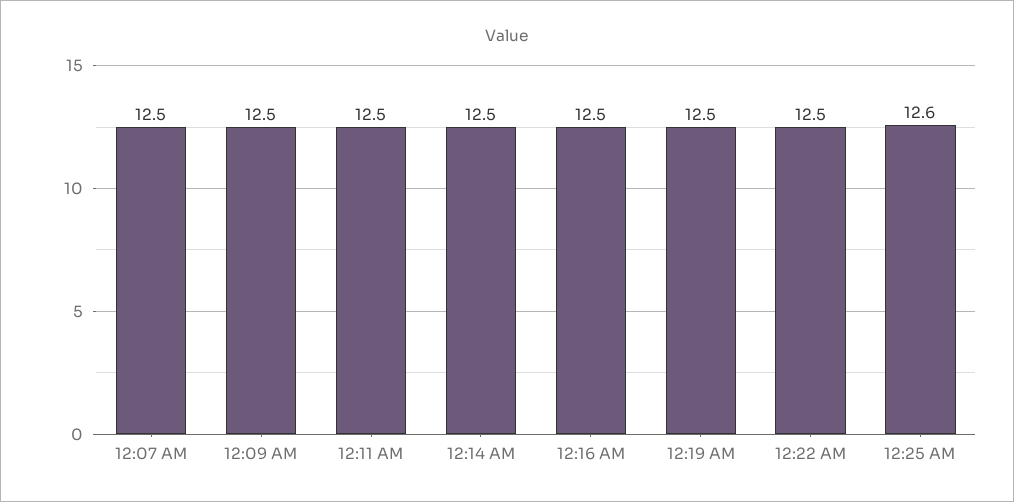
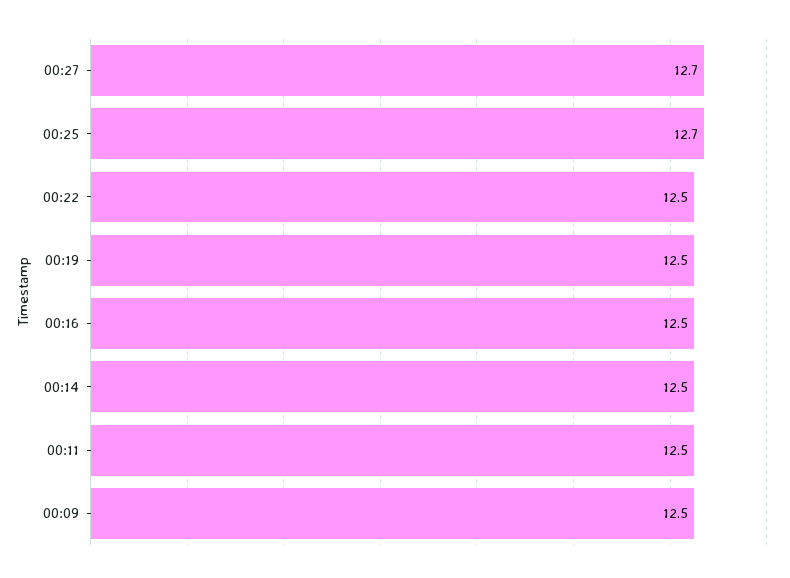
12:07 AM: 12.5 -> none
12:25 AM: 12.6 -> 12.7
00:27: none -> 12.7

